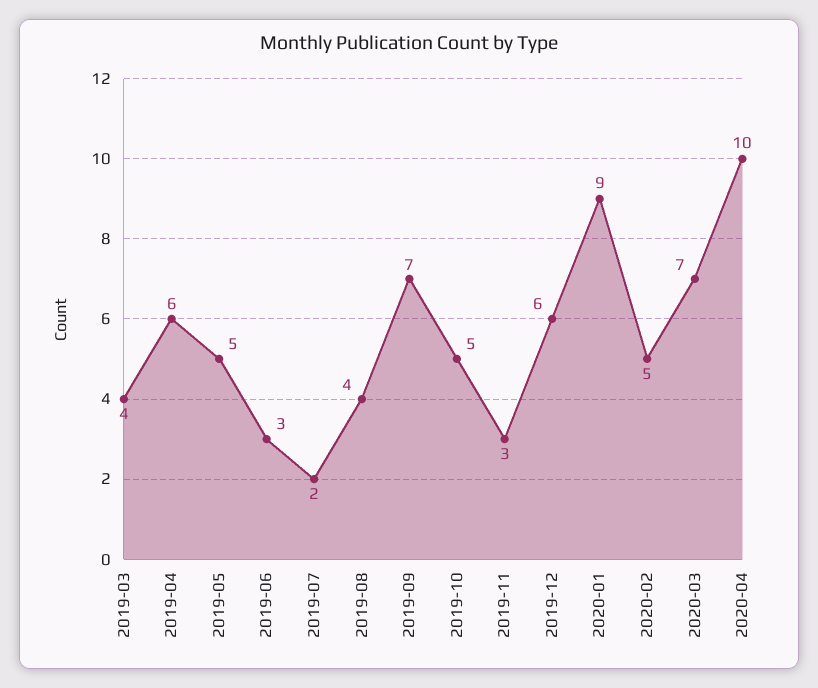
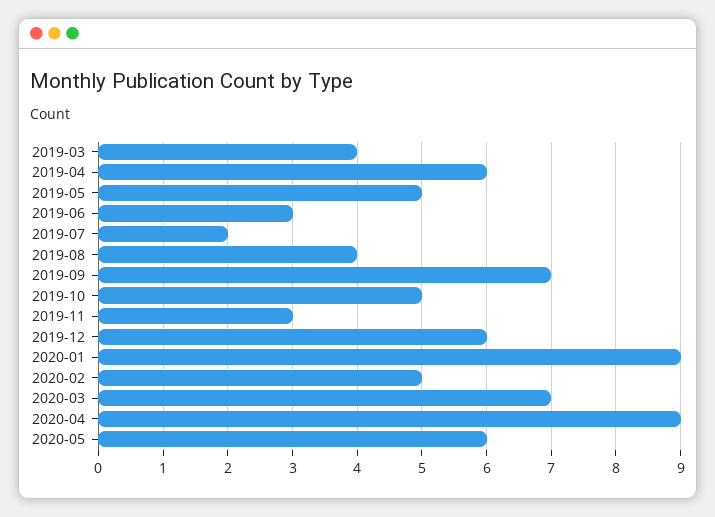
2020-04: 10 -> 9
2020-05: none -> 6

